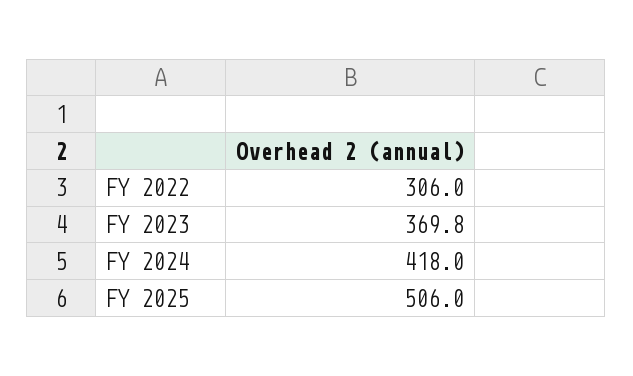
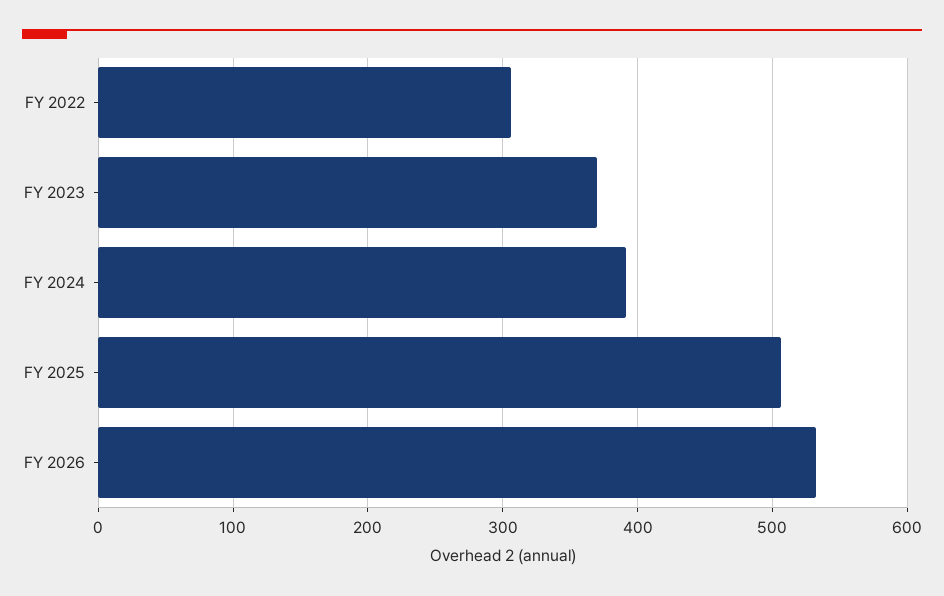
FY 2024: 418 -> 390
FY 2026: none -> 530

